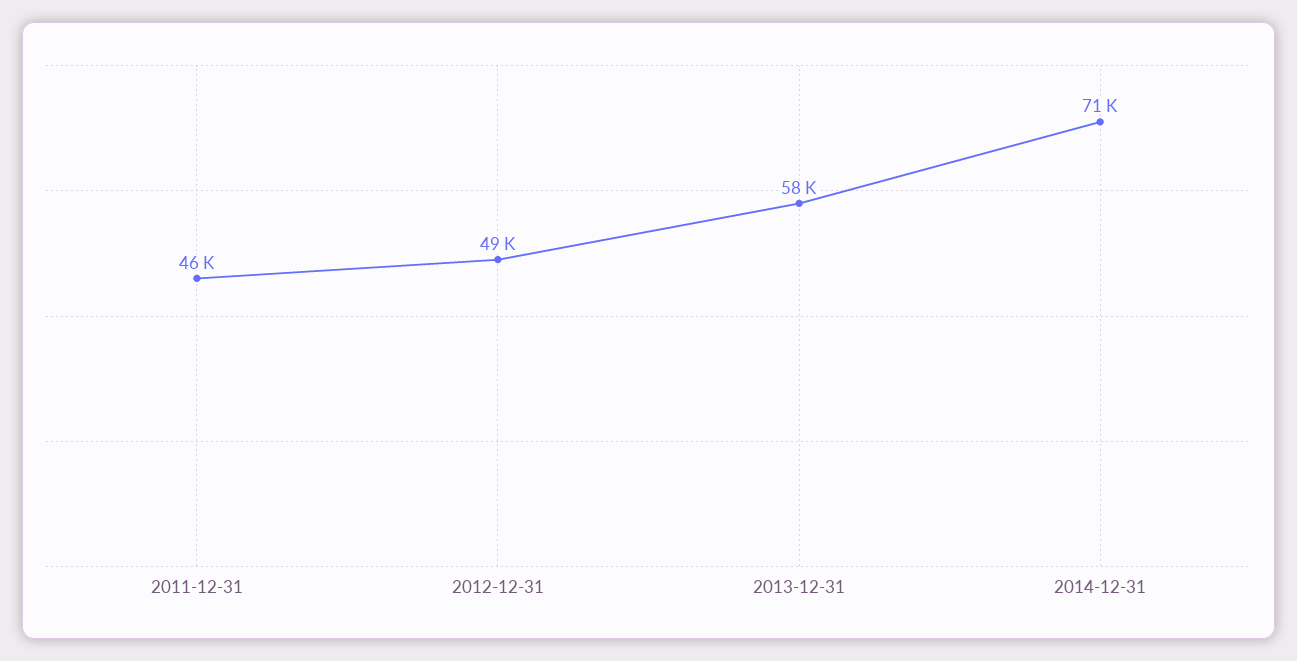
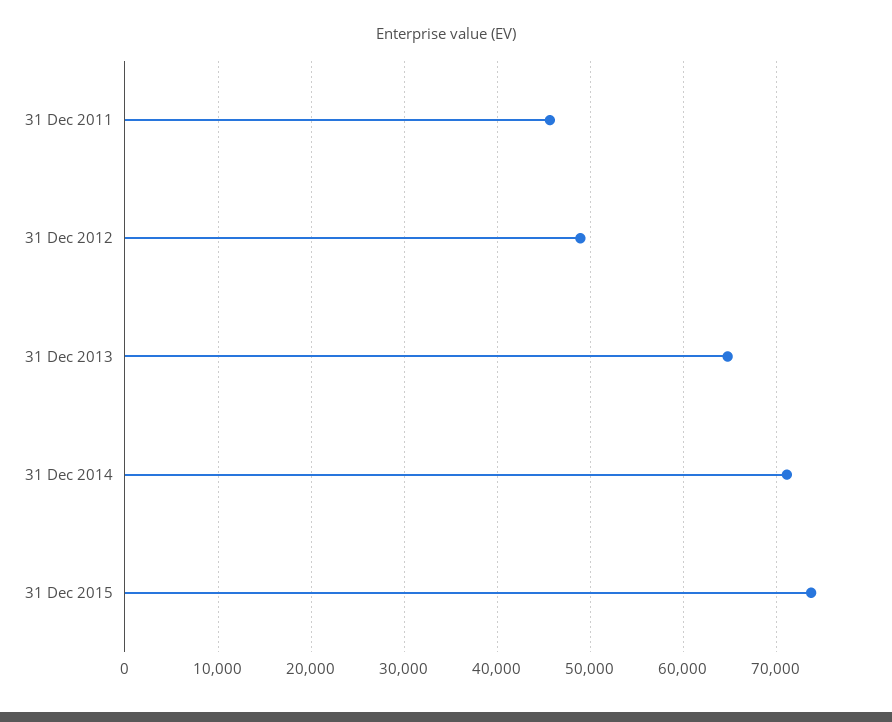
2013-12-31: 58000 -> 65000
31 Dec 2015: none -> 74000

